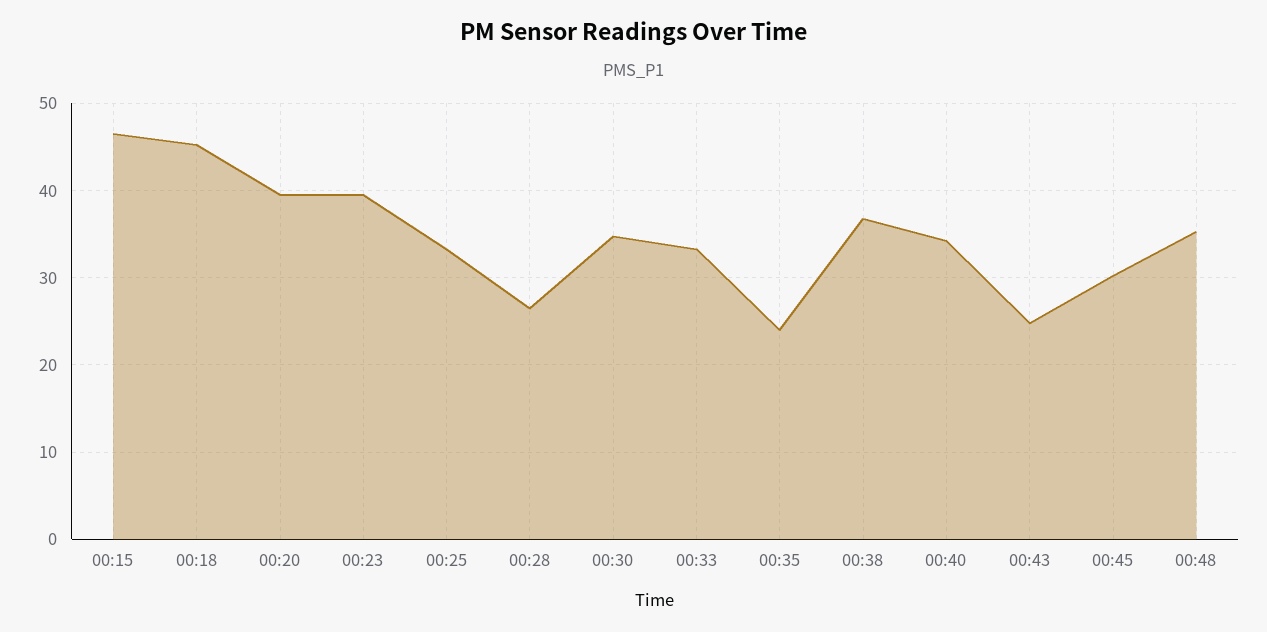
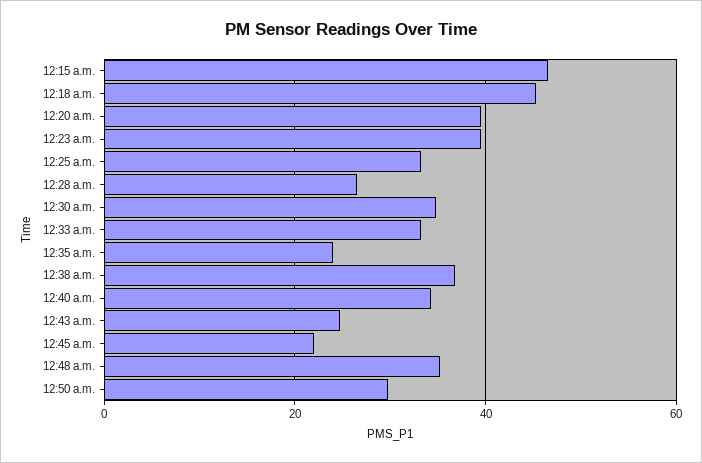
00:45: 30 -> 22
12:50 a.m.: none -> 30

